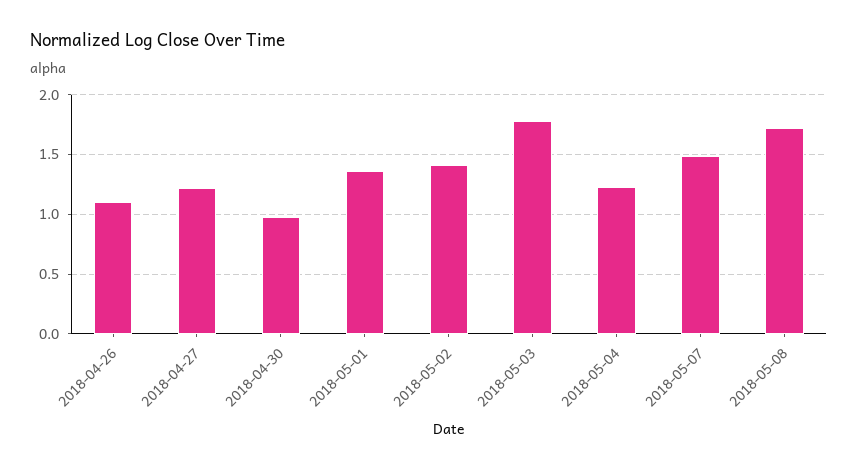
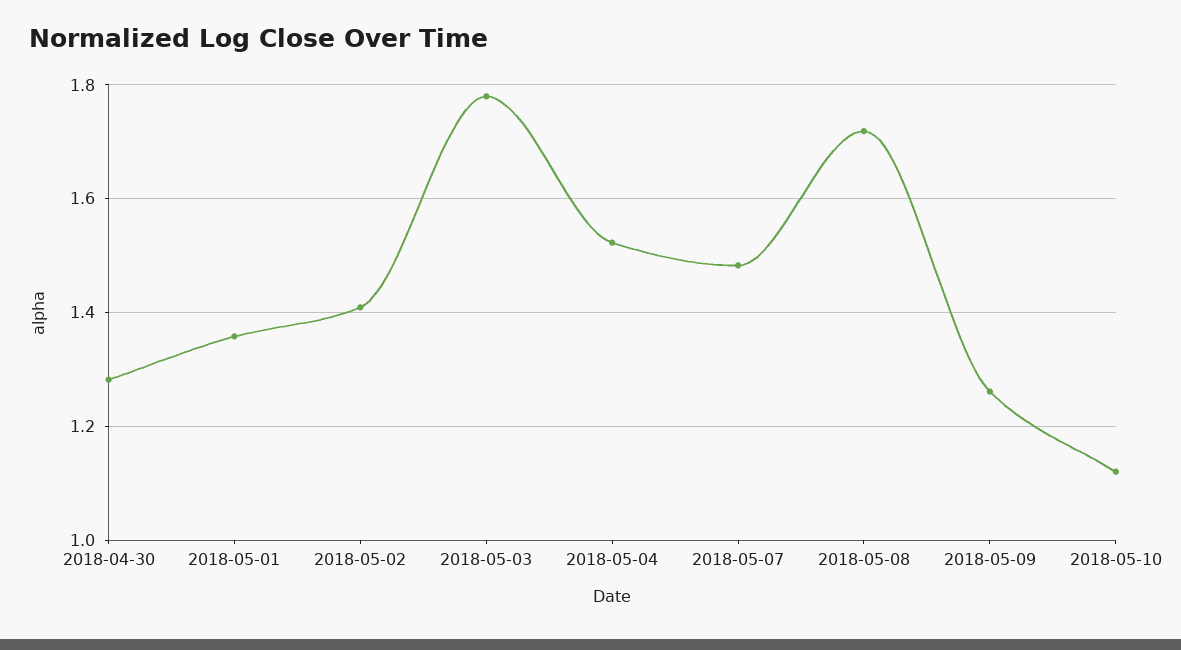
2018-04-26: 1.1 -> none
2018-04-27: 1.2 -> none
2018-04-30: 1 -> 1.28
2018-05-04: 1.2 -> 1.52
2018-05-09: none -> 1.26
2018-05-10: none -> 1.12

